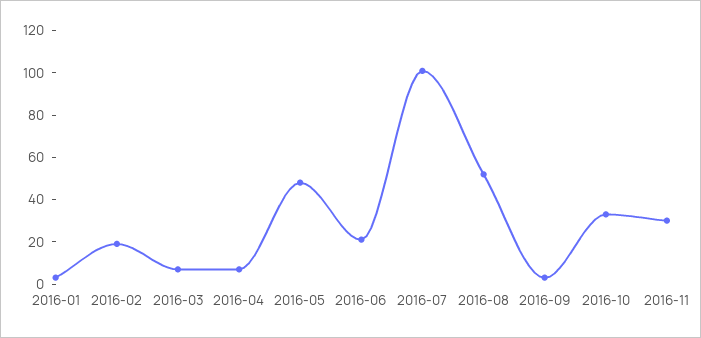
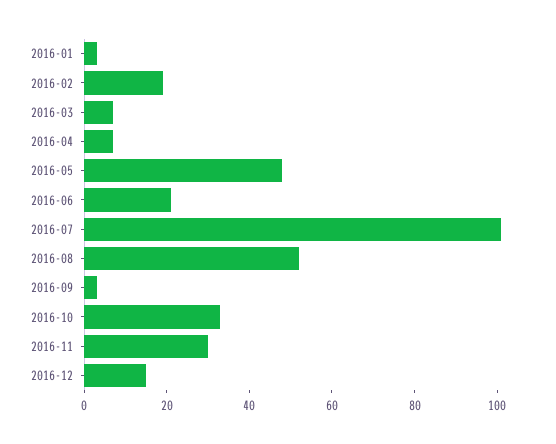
2016-12: none -> 15

